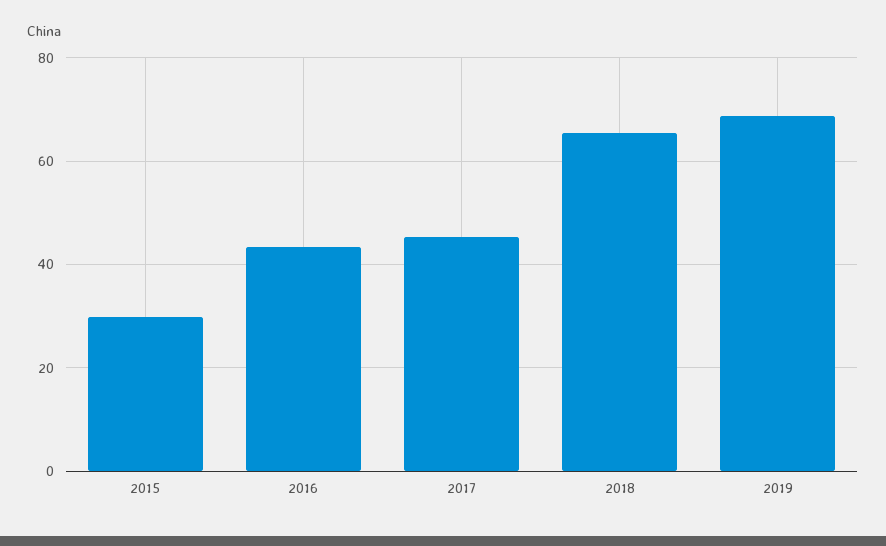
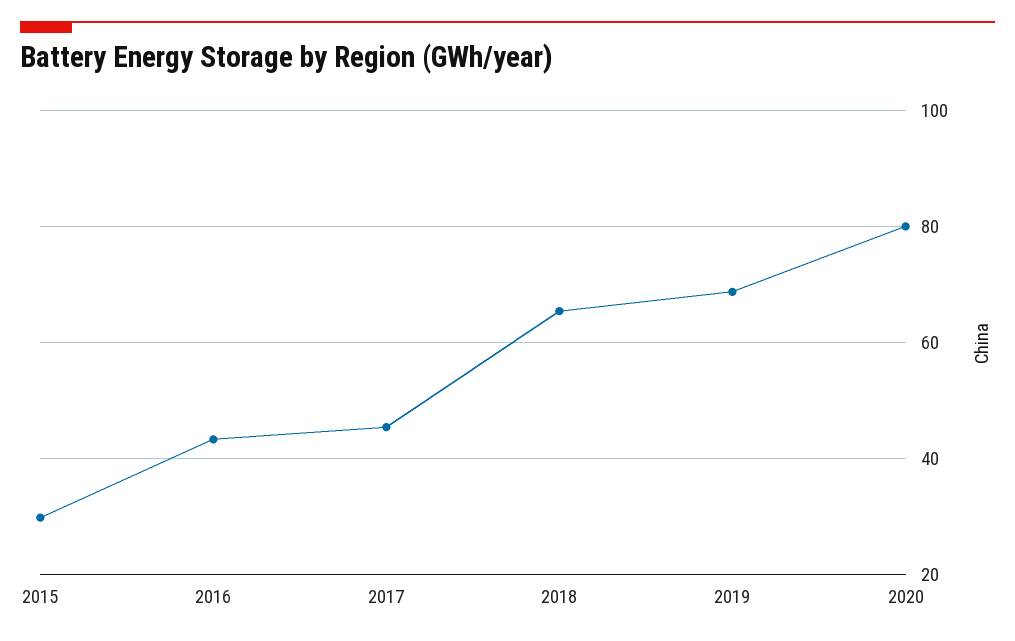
2020: none -> 80

